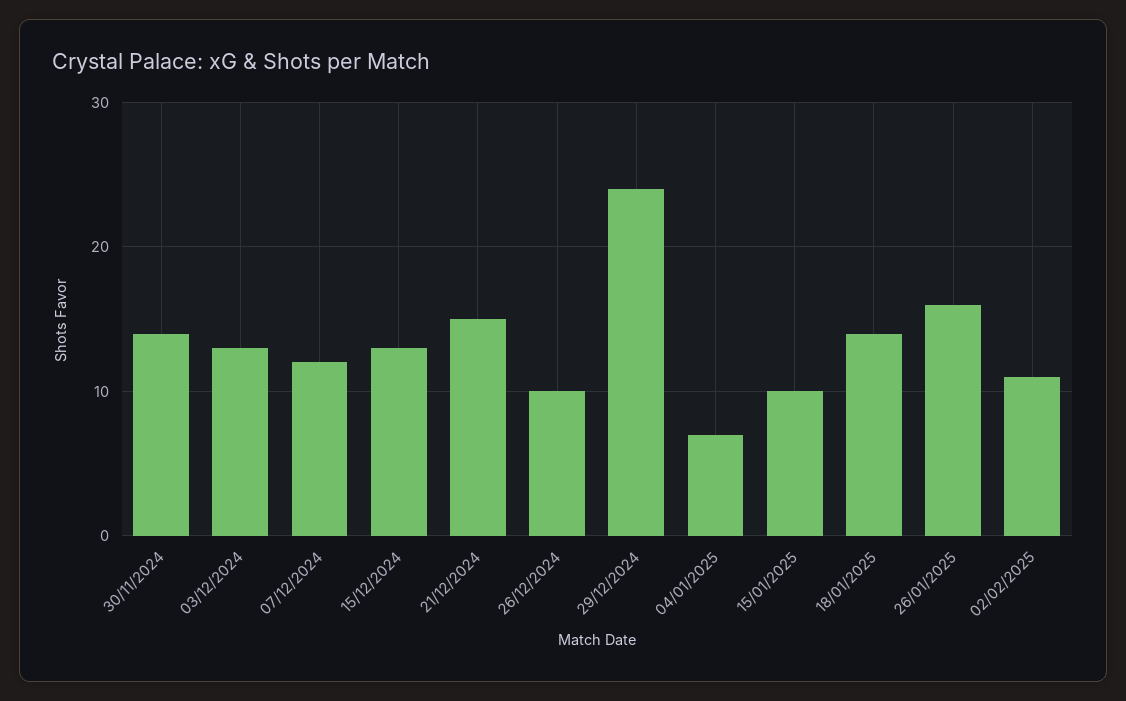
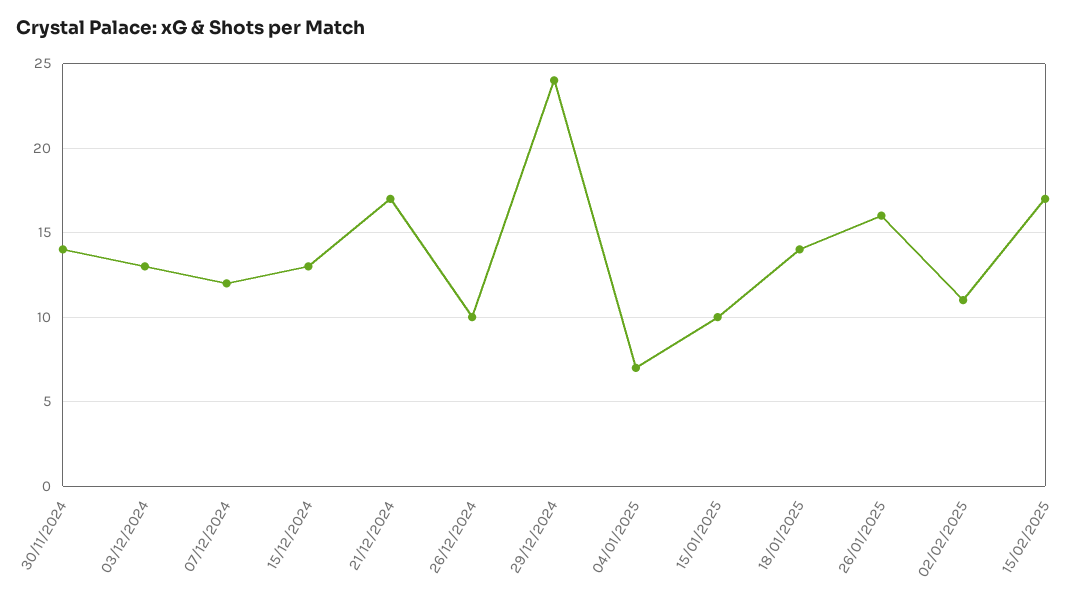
21/12/2024: 15 -> 17
15/02/2025: none -> 17

